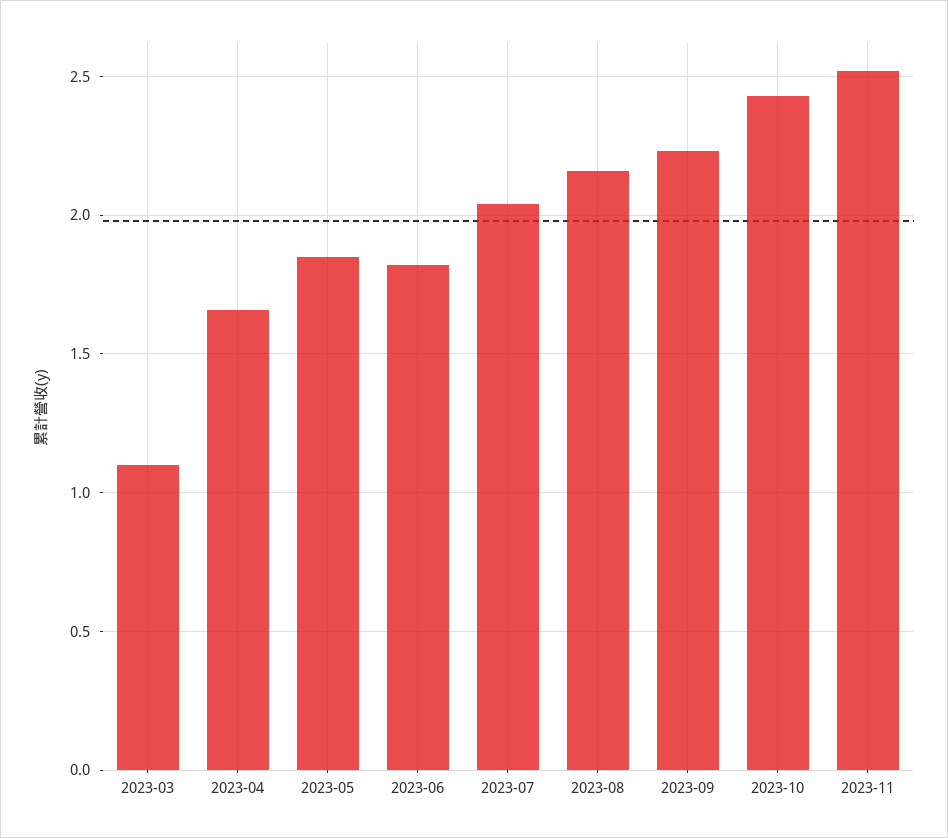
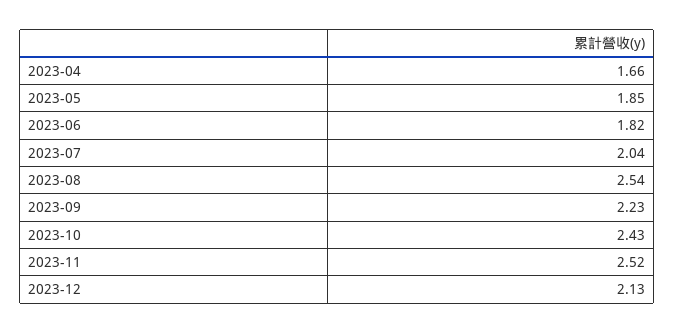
2023-03: 1.1 -> none
2023-08: 2.15 -> 2.54
2023-12: none -> 2.13

